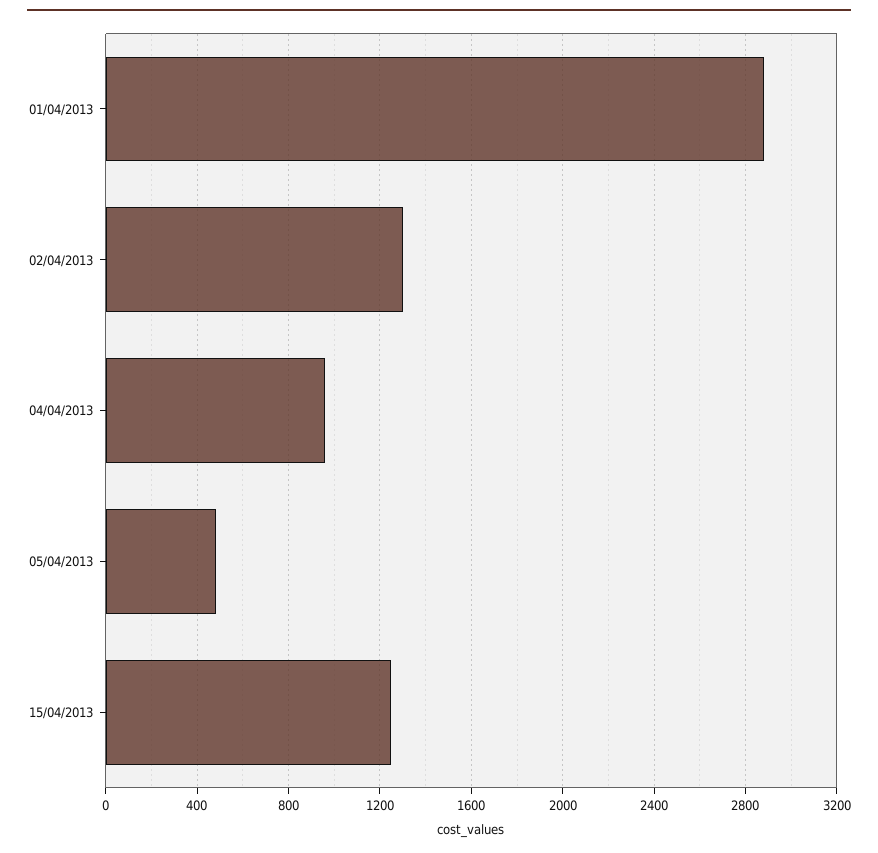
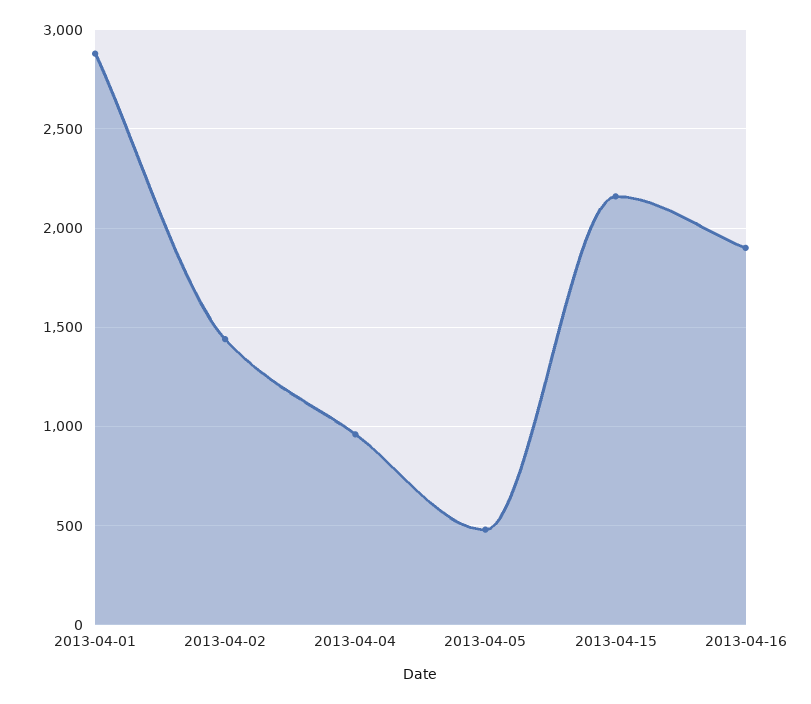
02/04/2013: 1300 -> 1450
15/04/2013: 1250 -> 2150
2013-04-16: none -> 1900

